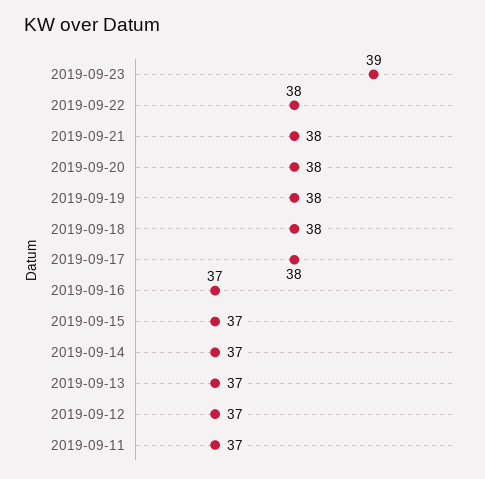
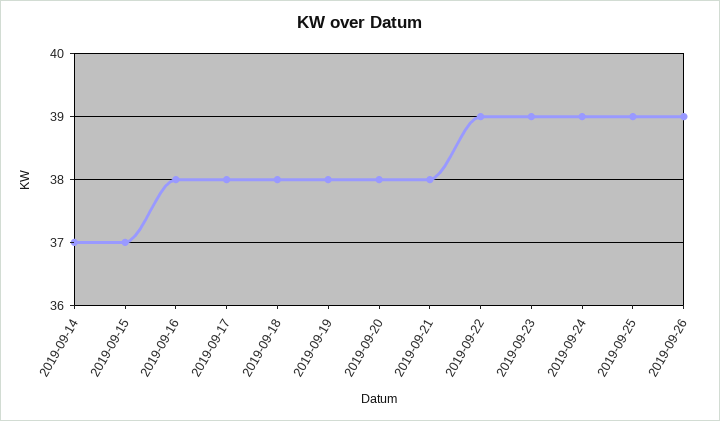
2019-09-22: 38 -> 39
2019-09-16: 37 -> 38
2019-09-13: 37 -> none
2019-09-12: 37 -> none
2019-09-11: 37 -> none
2019-09-24: none -> 39
2019-09-25: none -> 39
2019-09-26: none -> 39

